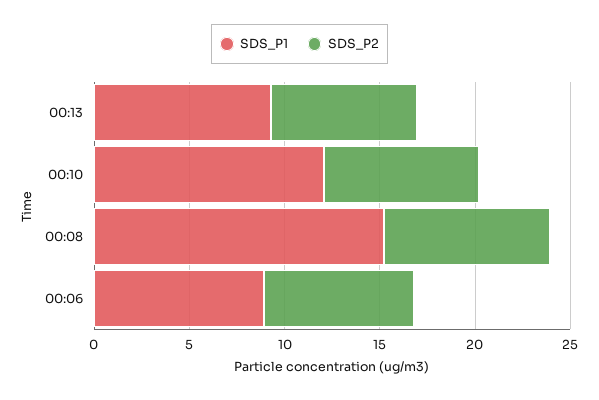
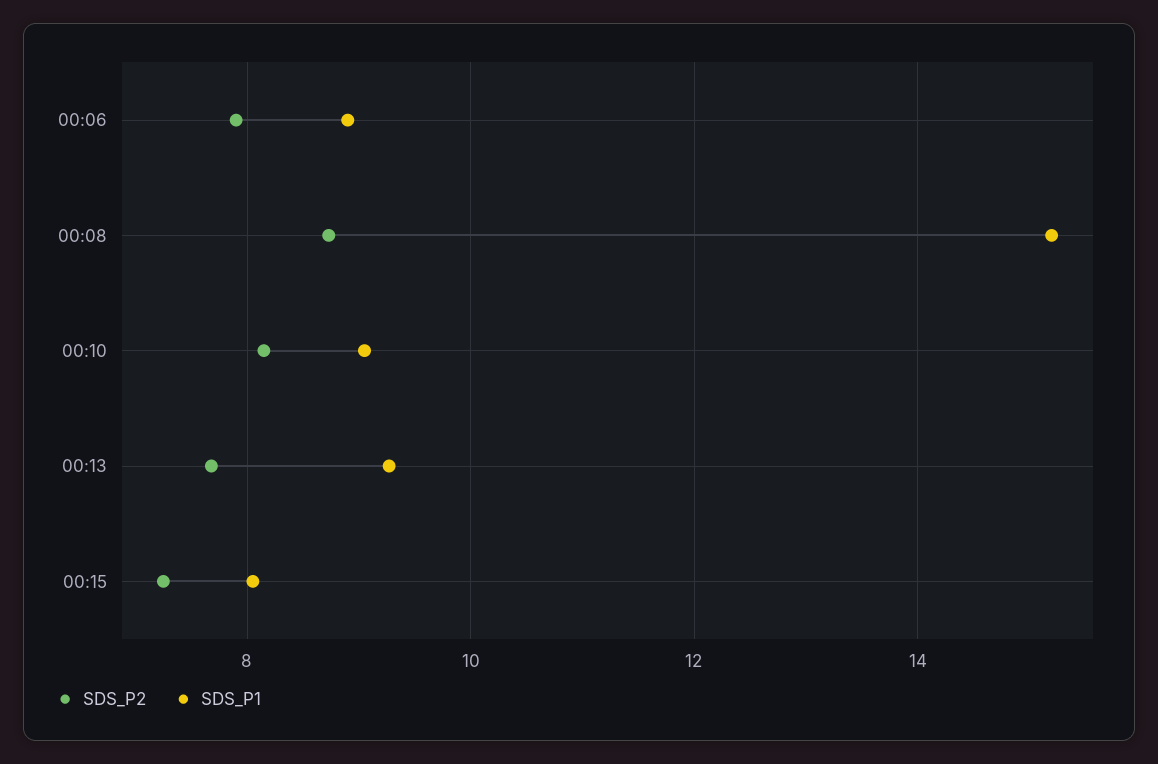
SDS_P1, 00:10: 12 -> 9
SDS_P2, 00:15: none -> 7.2
SDS_P1, 00:15: none -> 8

